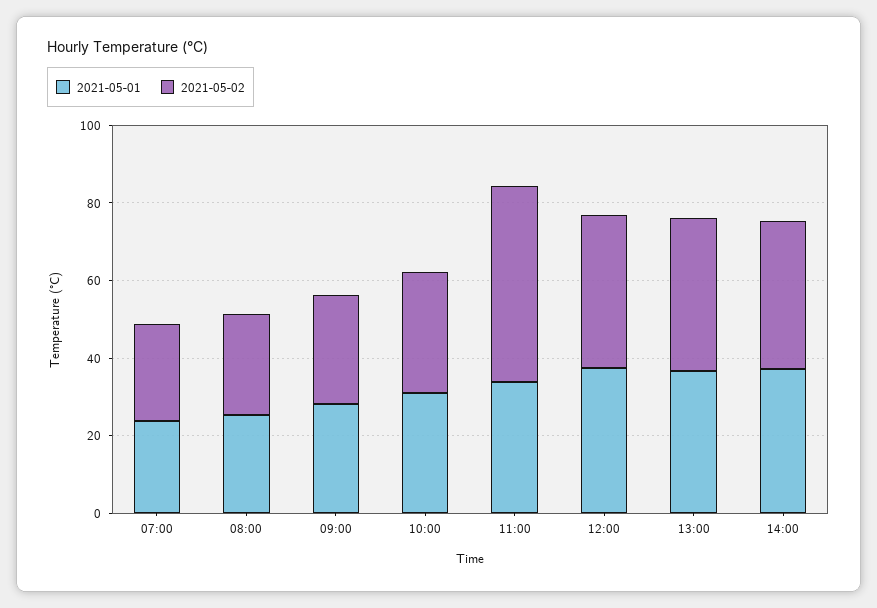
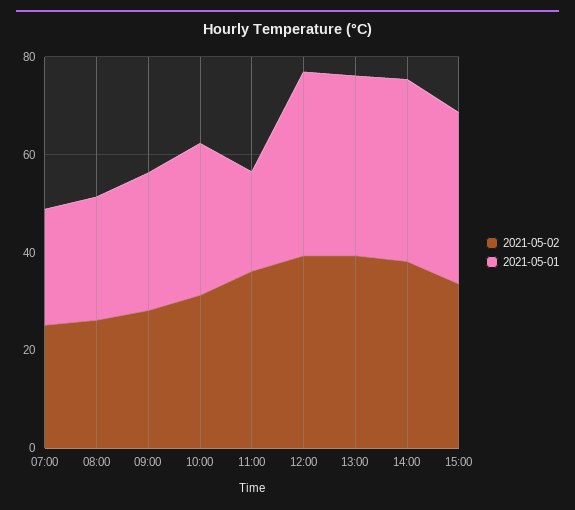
2021-05-01, 11:00: 35 -> 20
2021-05-02, 11:00: 50 -> 35
2021-05-02, 15:00: none -> 35
2021-05-01, 15:00: none -> 35

